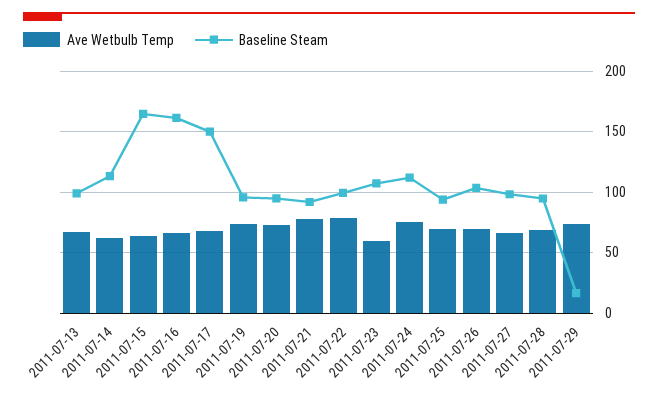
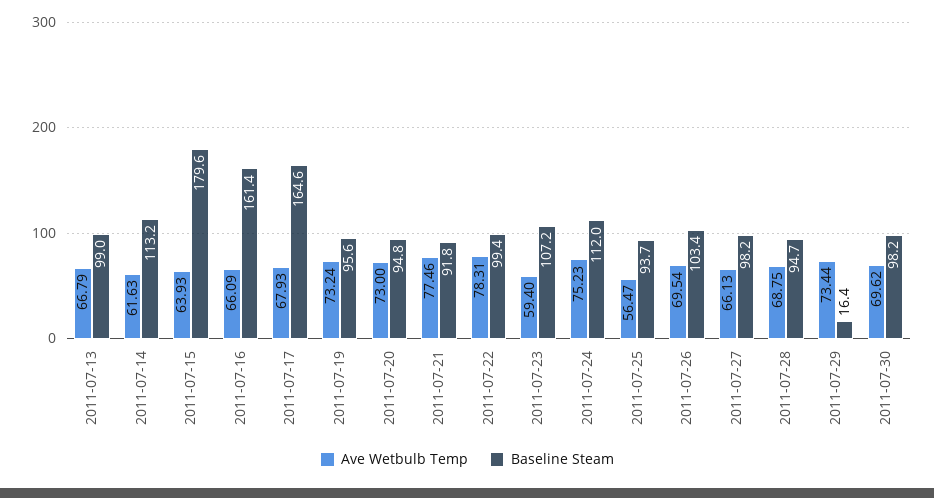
Baseline Steam, 2011-07-15: 165 -> 179.6
Baseline Steam, 2011-07-17: 150 -> 164.6
Ave Wetbulb Temp, 2011-07-25: 70 -> 56.47
Ave Wetbulb Temp, 2011-07-30: none -> 69.62
Baseline Steam, 2011-07-30: none -> 98.2

